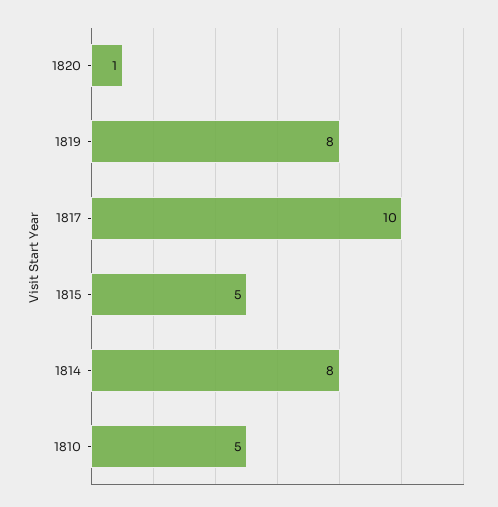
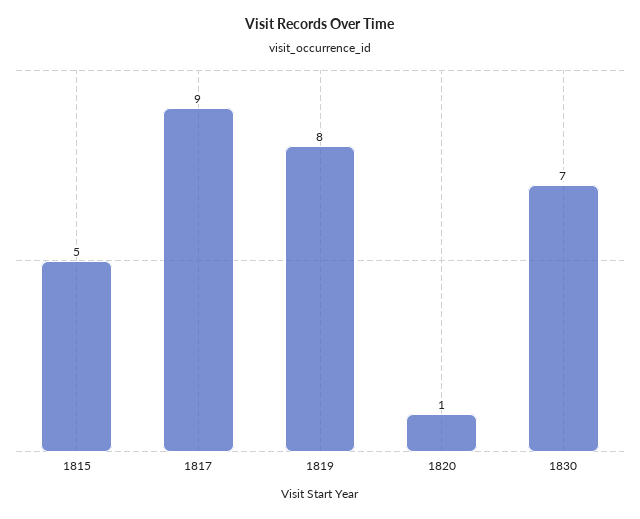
1817: 10 -> 9
1814: 8 -> none
1810: 5 -> none
1830: none -> 7

